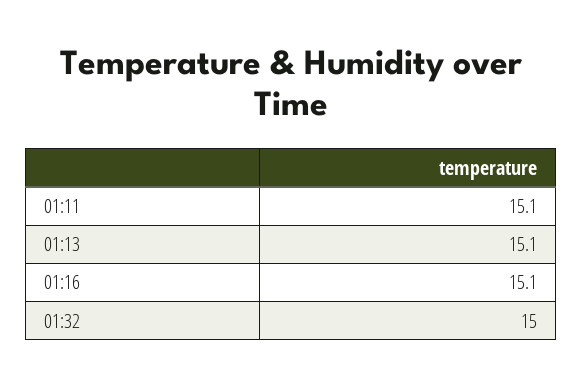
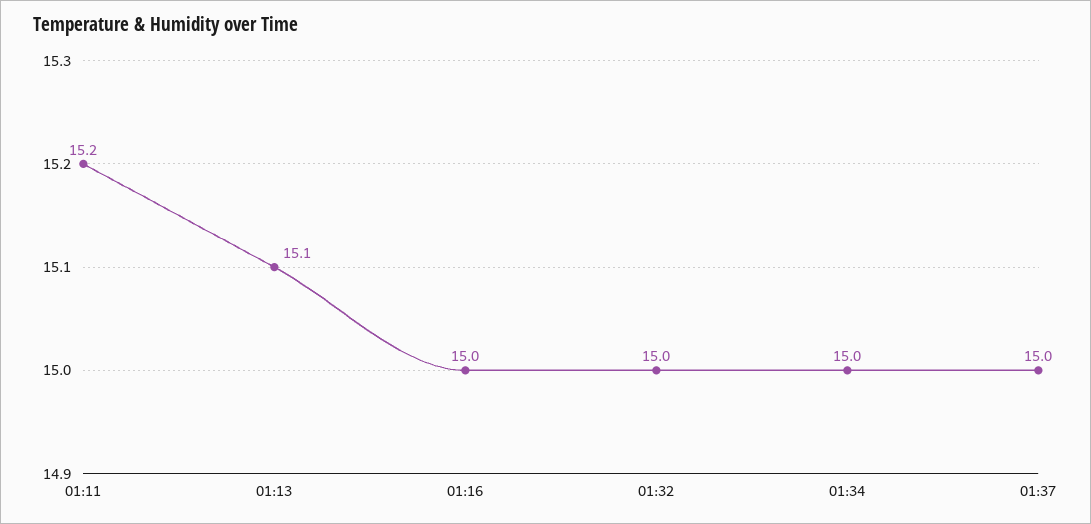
01:11: 15.1 -> 15.2
01:16: 15.1 -> 15
01:34: none -> 15
01:37: none -> 15

